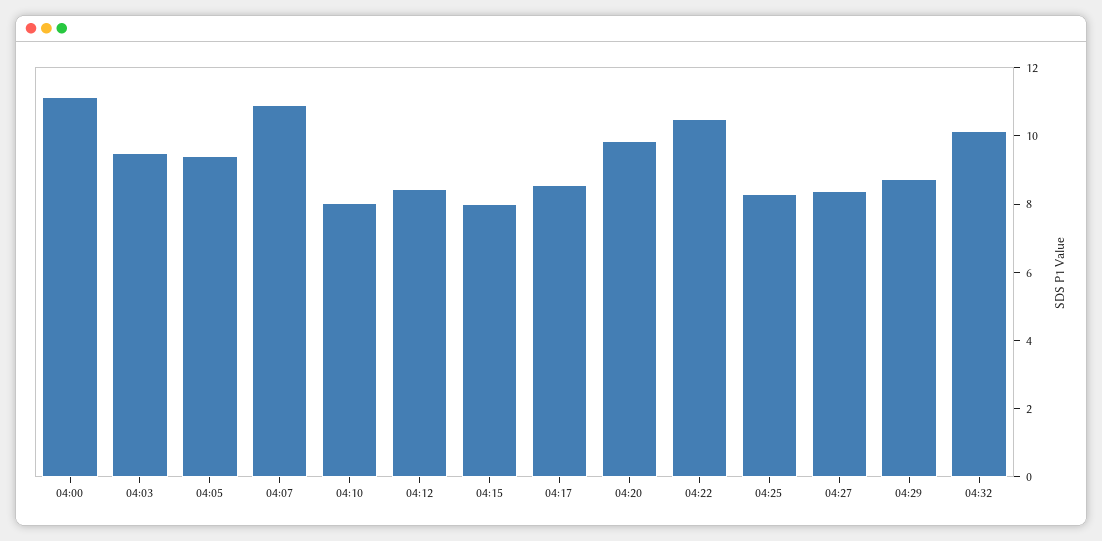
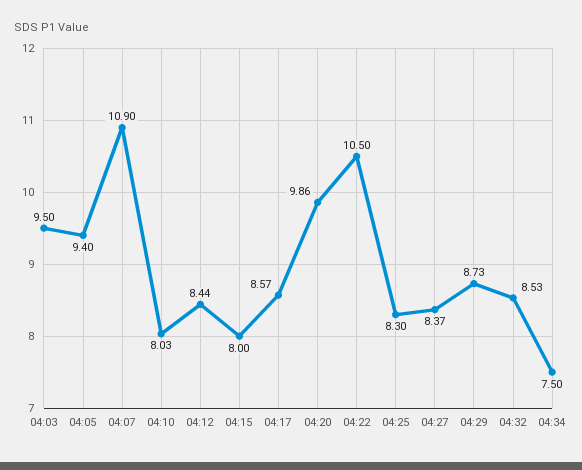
04:00: 11 -> none
04:32: 10 -> 8.53
04:34: none -> 7.5

